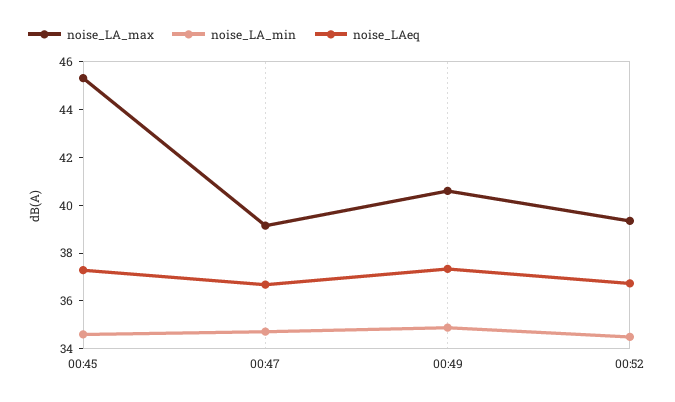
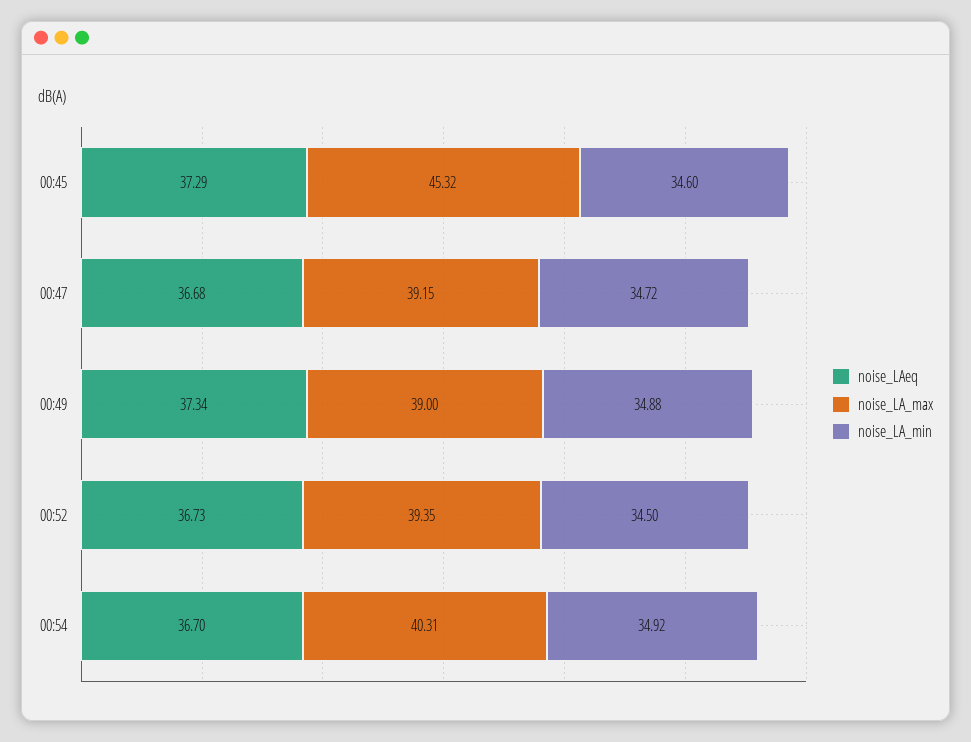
noise_LA_max, 00:49: 40.5 -> 39
noise_LAeq, 00:54: none -> 36.7
noise_LA_max, 00:54: none -> 40.31
noise_LA_min, 00:54: none -> 34.92

